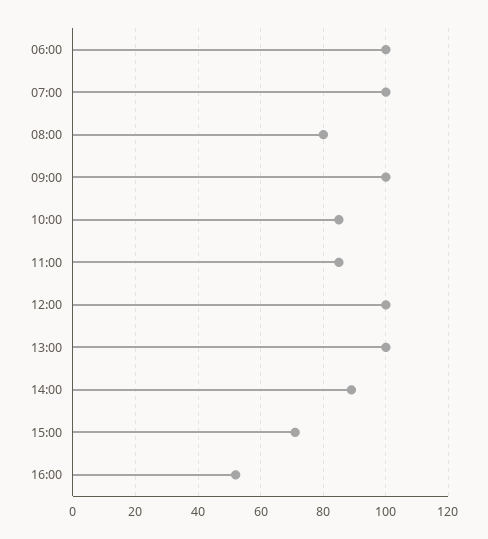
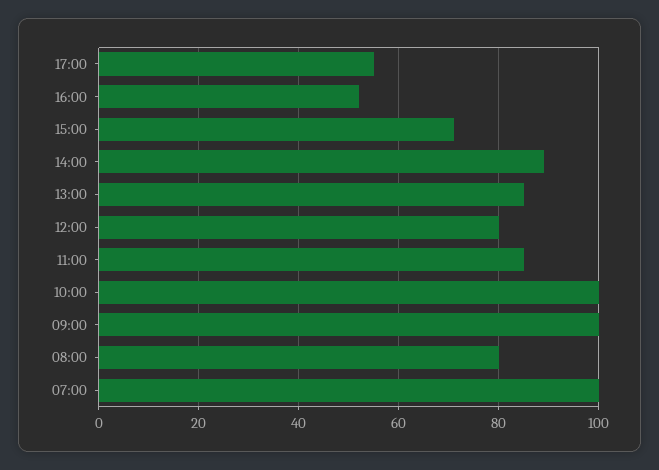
06:00: 100 -> none
10:00: 85 -> 100
12:00: 100 -> 80
13:00: 100 -> 85
17:00: none -> 55

